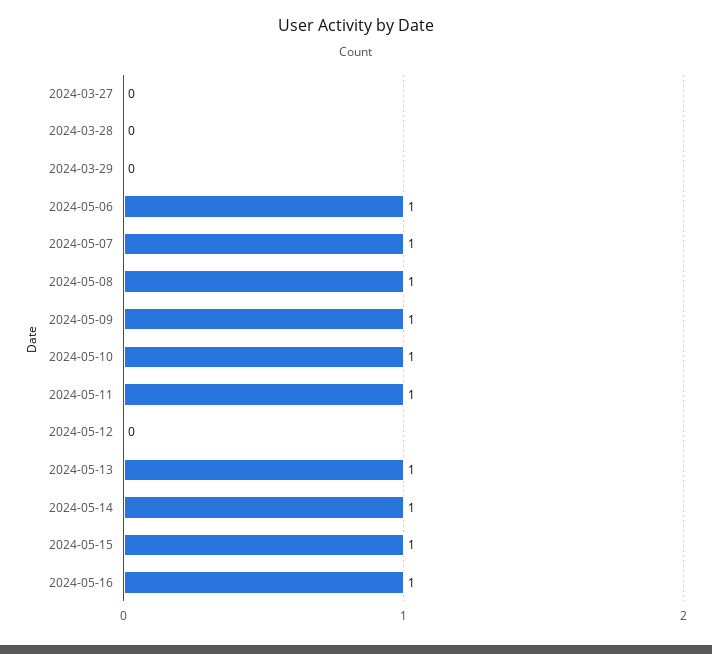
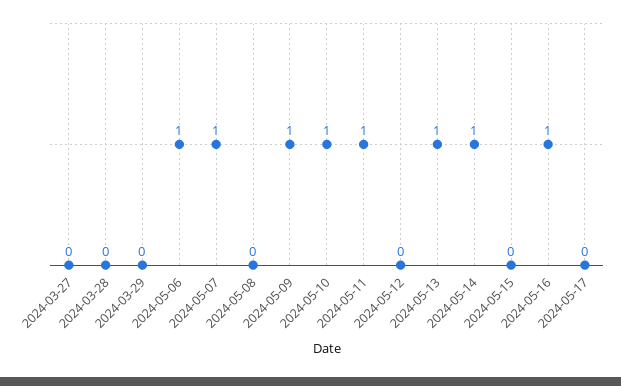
2024-05-08: 1 -> 0
2024-05-15: 1 -> 0
2024-05-17: none -> 0

